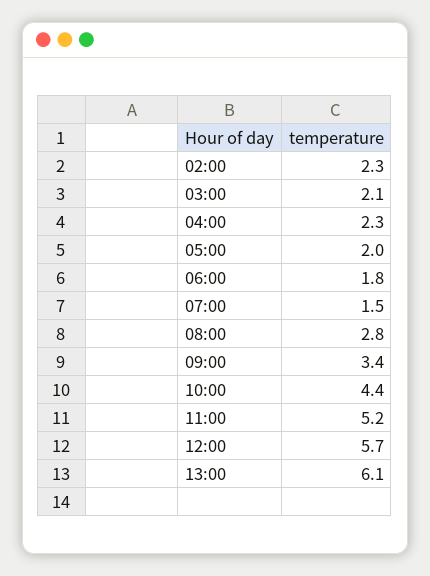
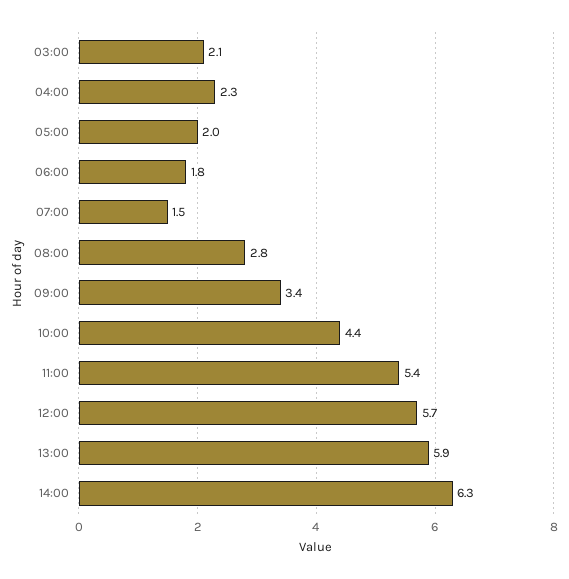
02:00: 2.3 -> none
11:00: 5.2 -> 5.4
13:00: 6.1 -> 5.9
14:00: none -> 6.3

